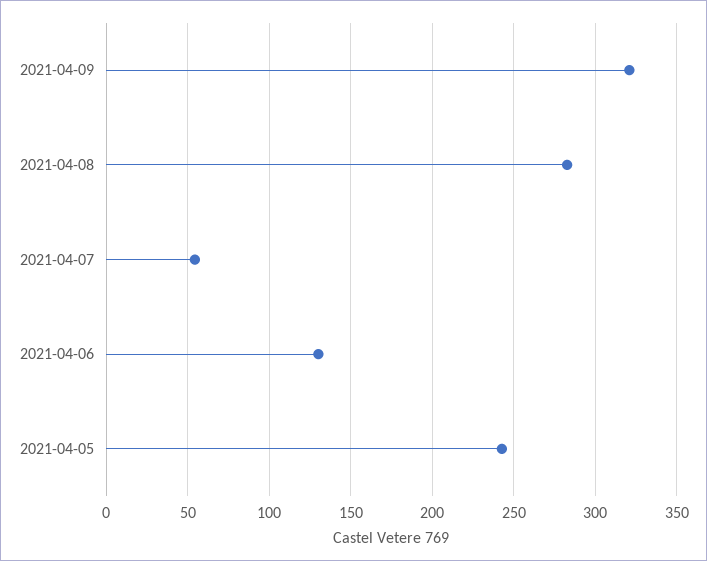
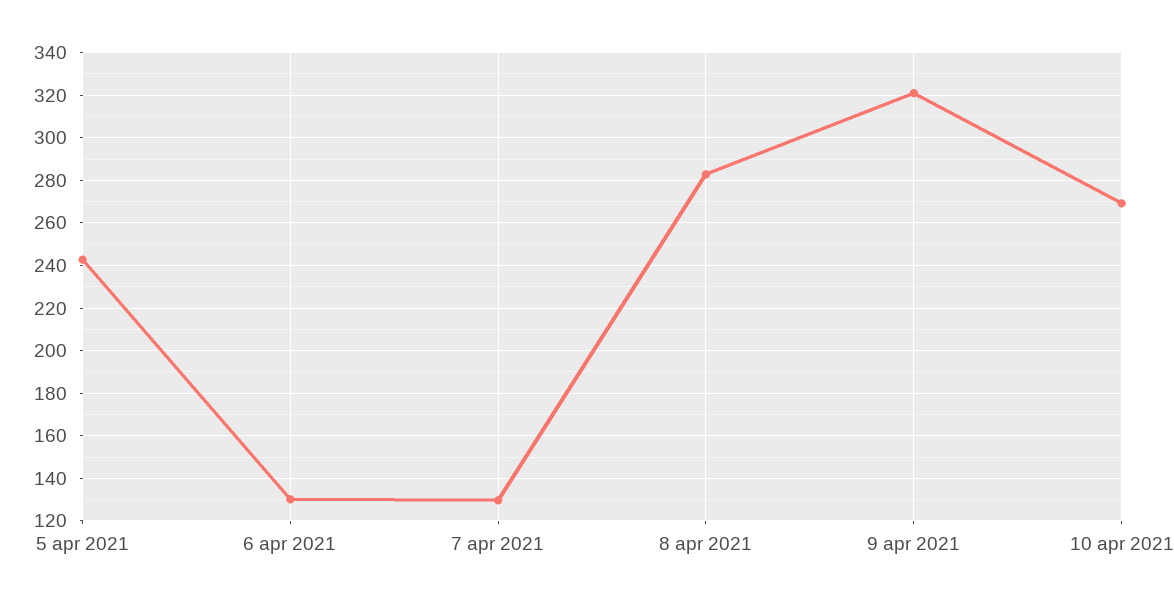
2021-04-07: 55 -> 130
10 apr 2021: none -> 270

